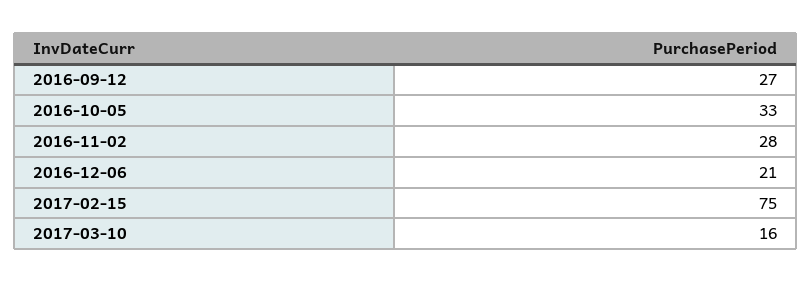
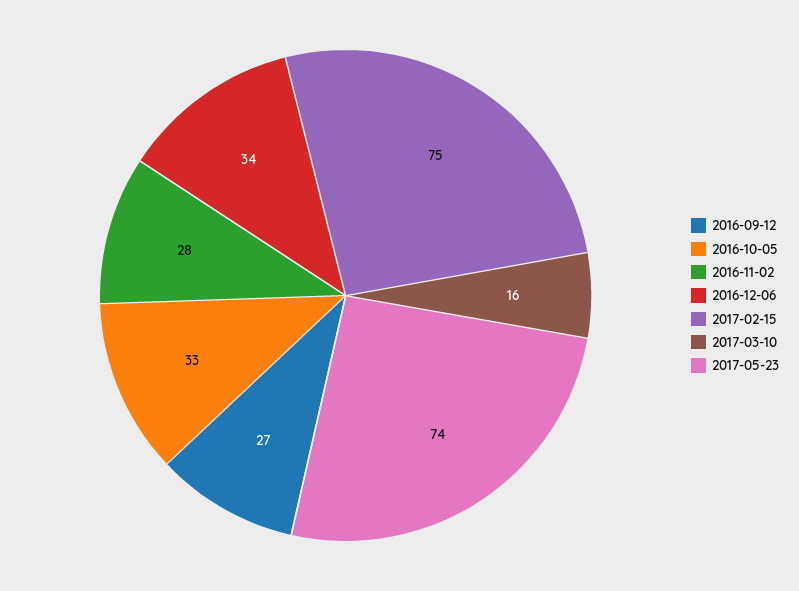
2016-12-06: 21 -> 34
2017-05-23: none -> 74

